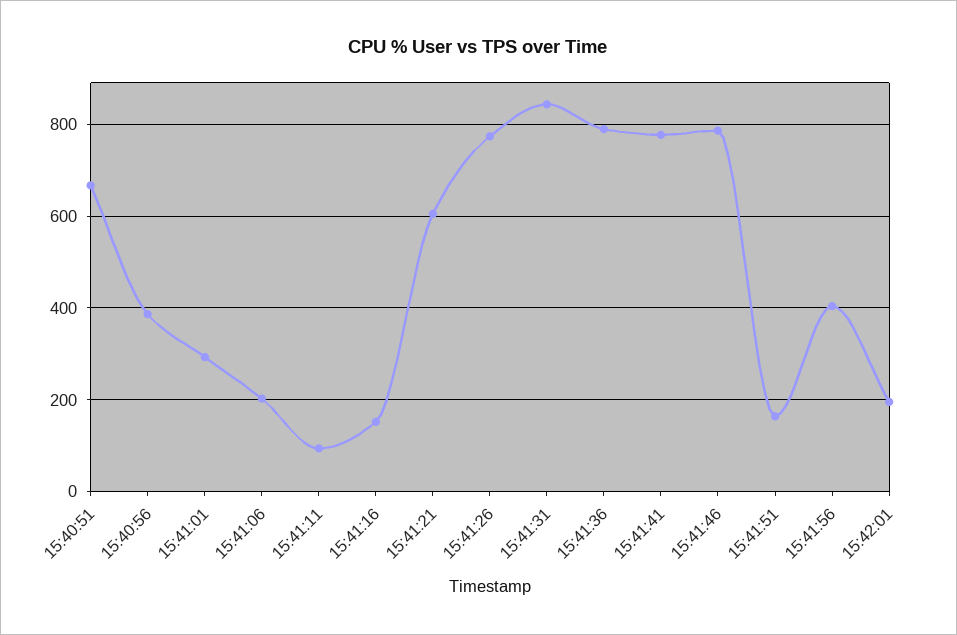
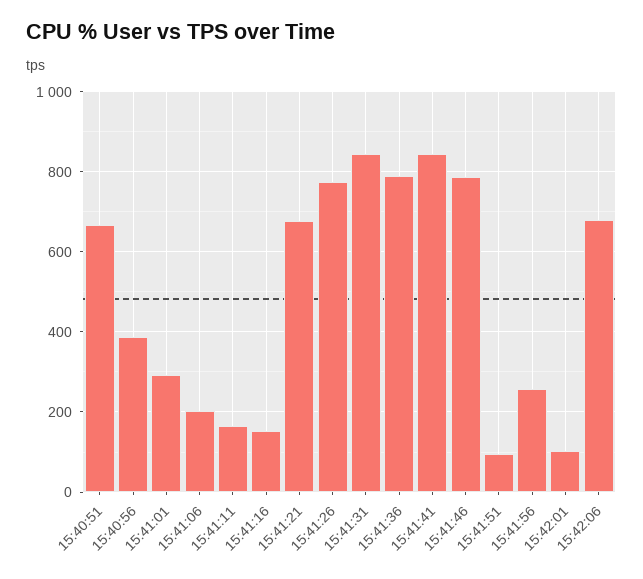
15:41:11: 100 -> 160
15:41:21: 600 -> 680
15:41:41: 780 -> 840
15:41:51: 160 -> 100
15:41:56: 400 -> 260
15:42:01: 200 -> 100
15:42:06: none -> 680

